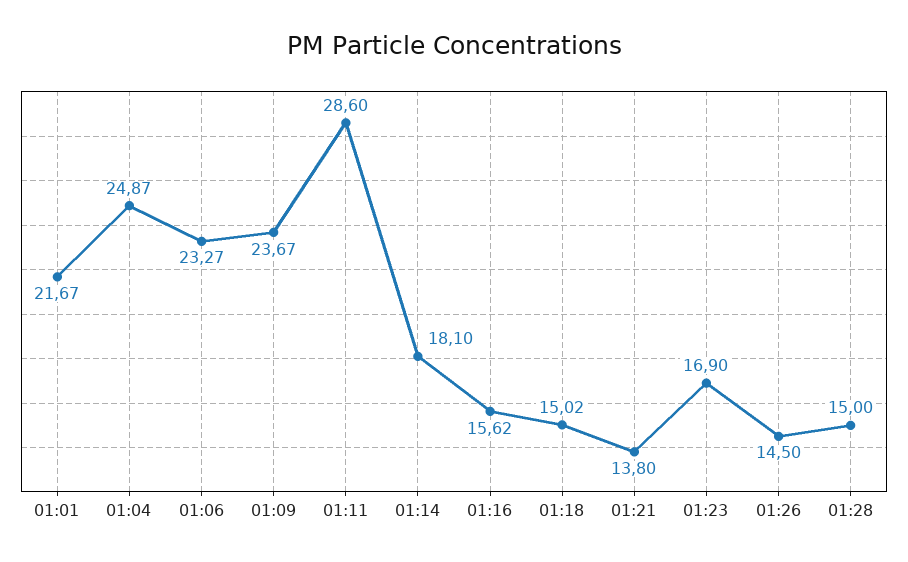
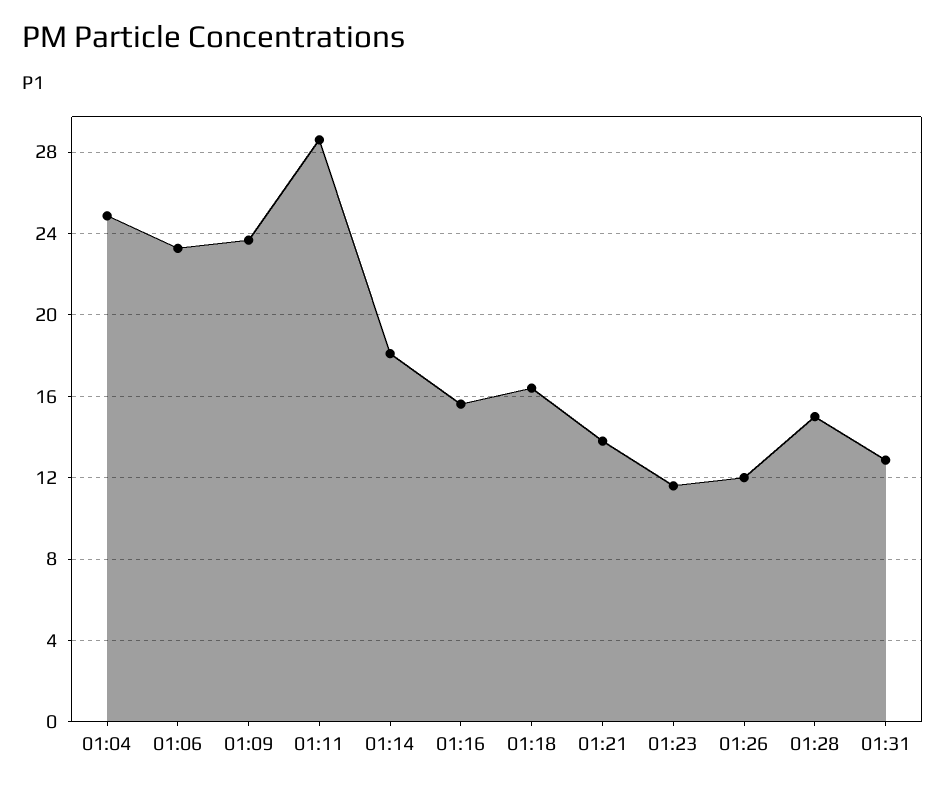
01:01: 21.67 -> none
01:18: 15.02 -> 16.5
01:23: 16.9 -> 11.5
01:26: 14.5 -> 12
01:31: none -> 13

